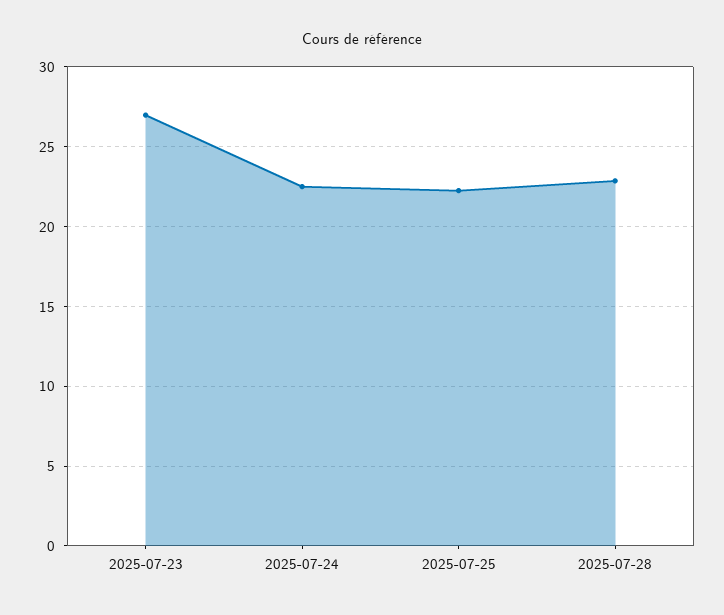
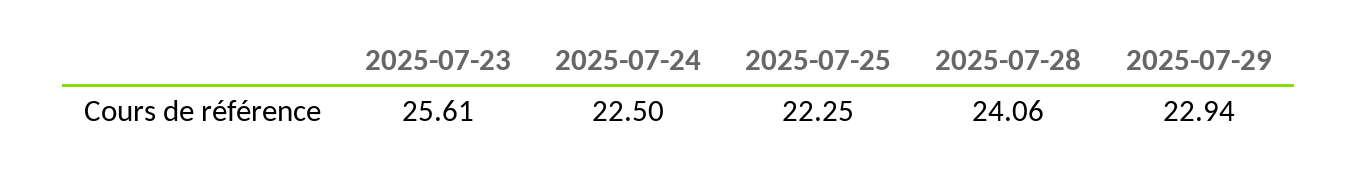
2025-07-23: 27 -> 25.61
2025-07-28: 23 -> 24.06
2025-07-29: none -> 22.94

